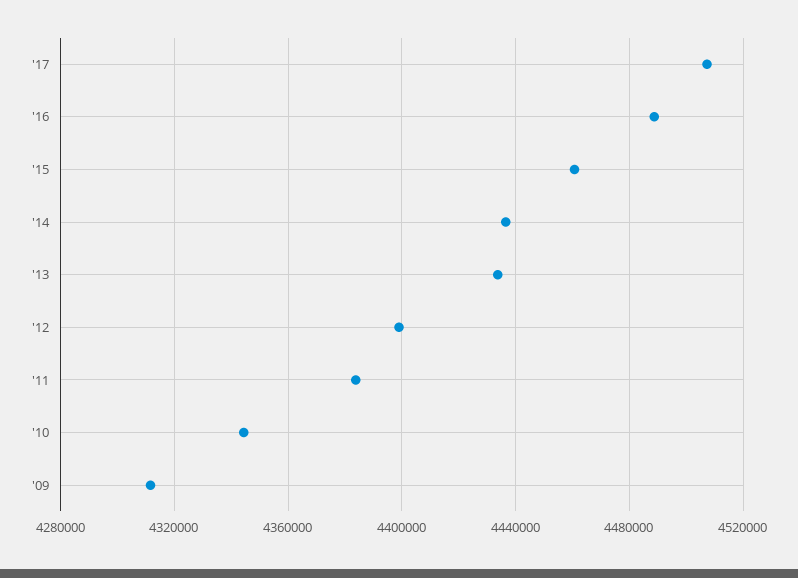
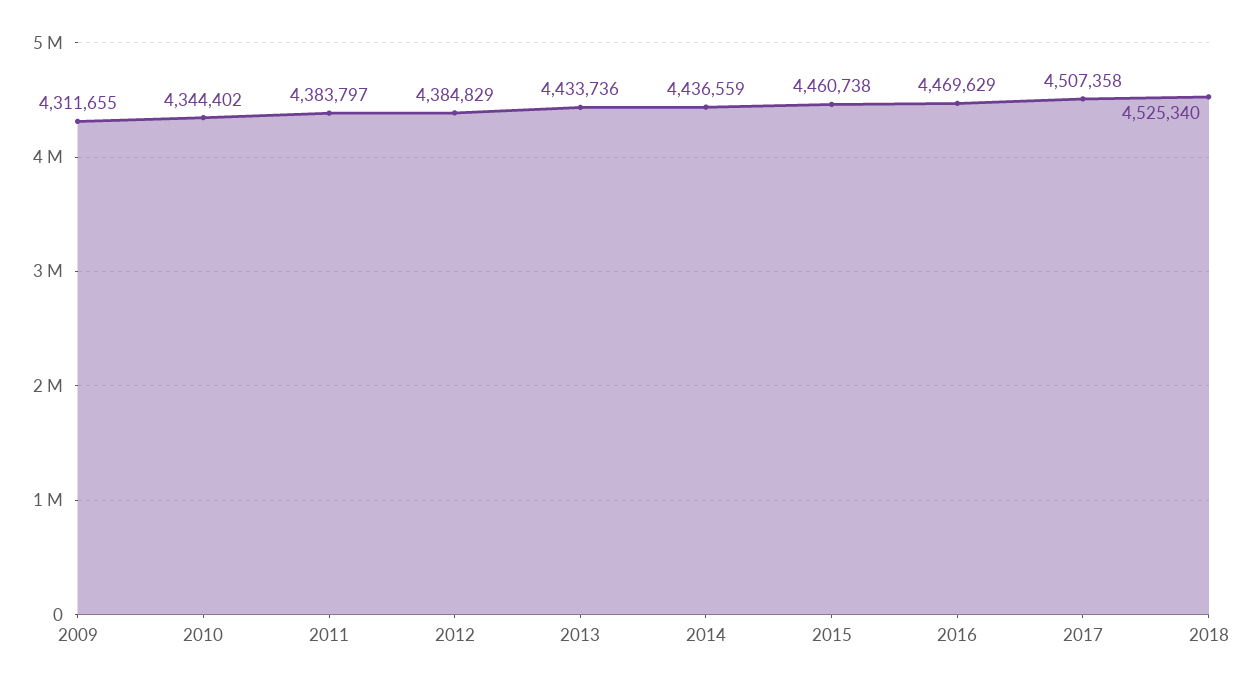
'16: 4490000 -> 4469629
'12: 4400000 -> 4384829
2018: none -> 4525340

